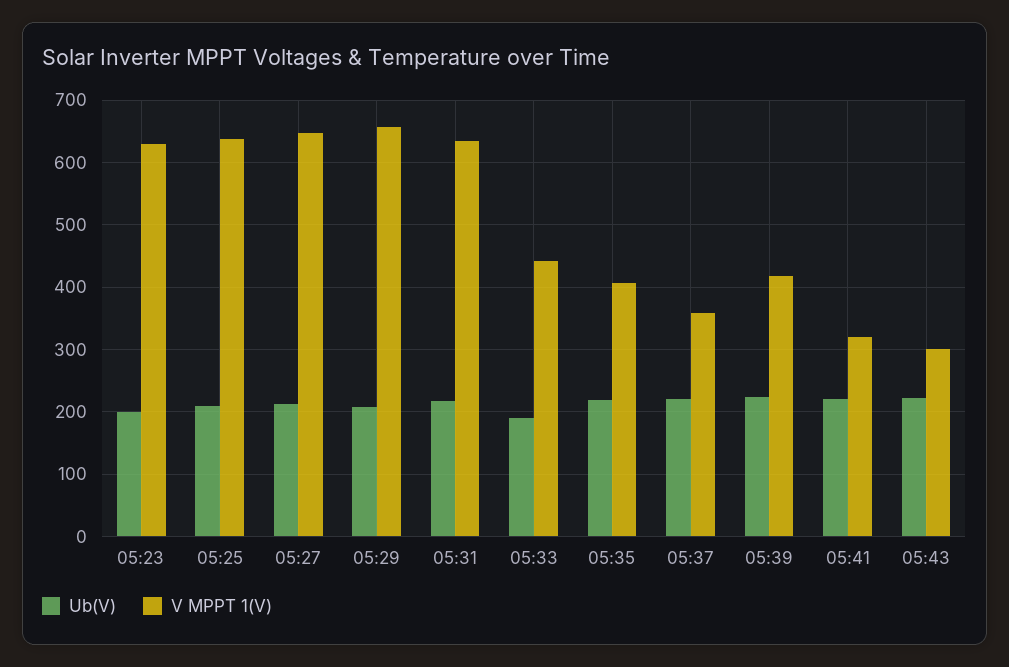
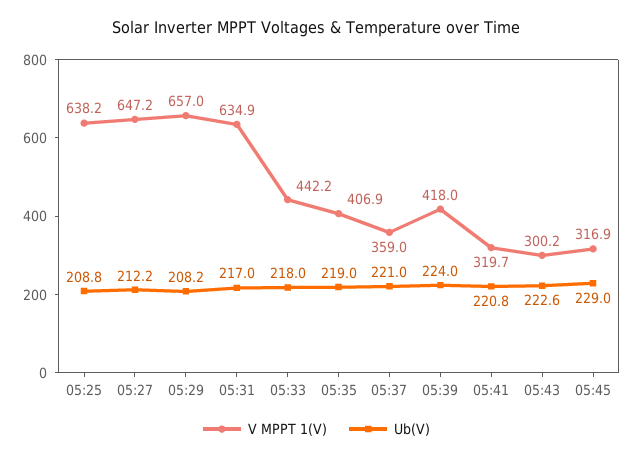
Ub(V), 05:23: 200 -> none
V MPPT 1(V), 05:23: 630 -> none
Ub(V), 05:33: 190 -> 218
V MPPT 1(V), 05:45: none -> 316.9
Ub(V), 05:45: none -> 229

